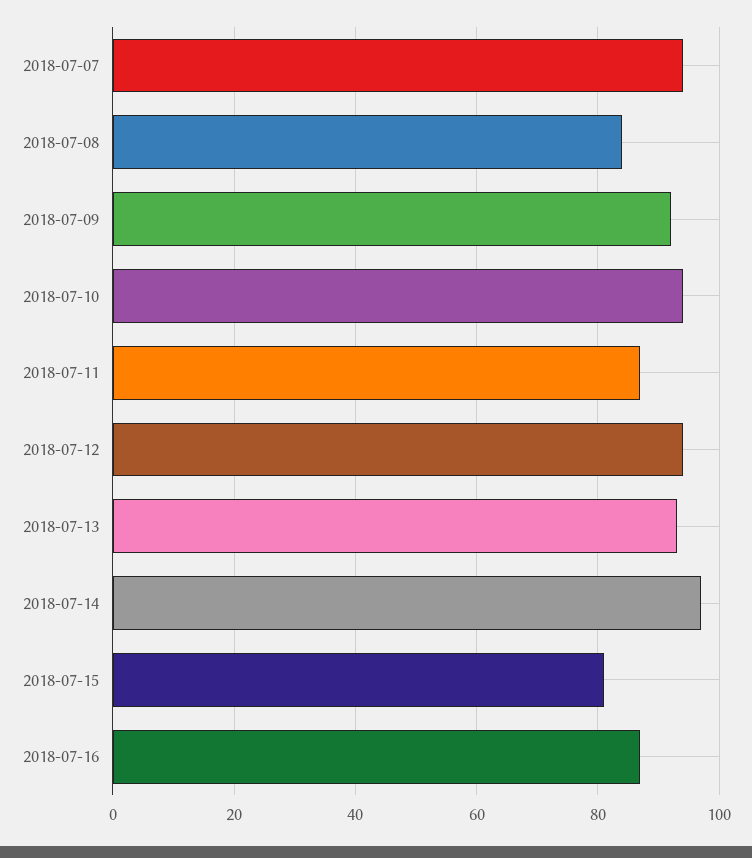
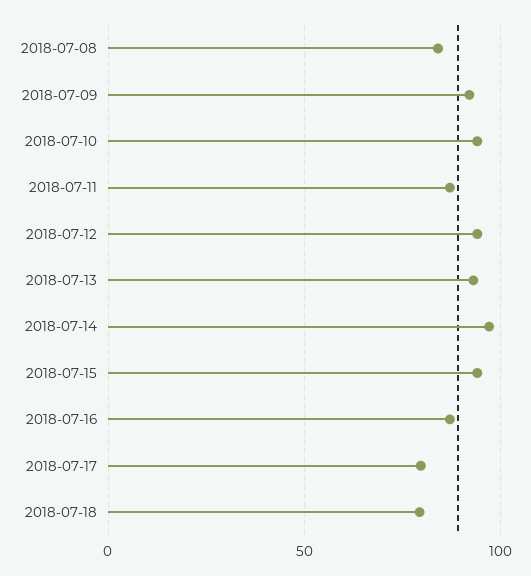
2018-07-07: 95 -> none
2018-07-15: 80 -> 95
2018-07-17: none -> 80
2018-07-18: none -> 80

